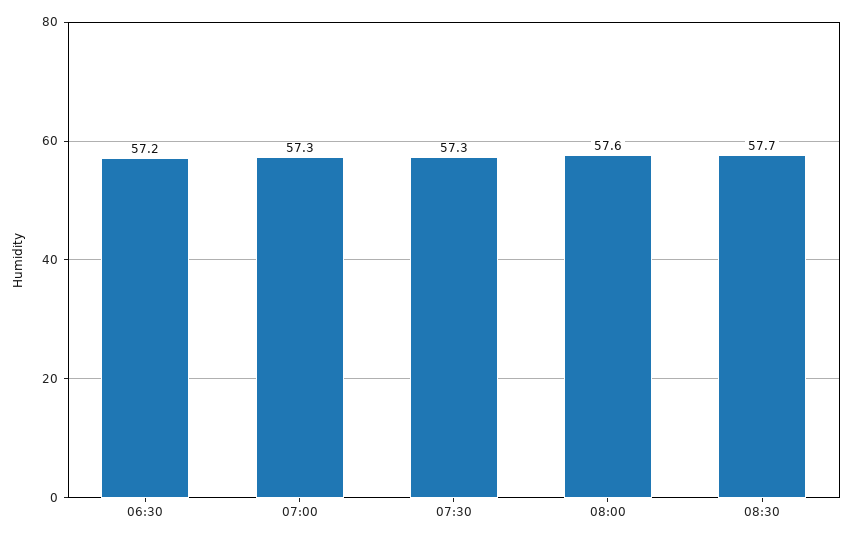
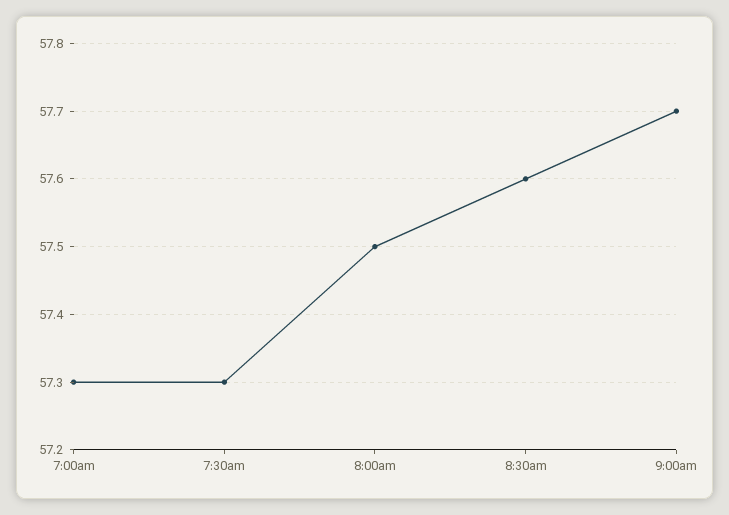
06:30: 57.2 -> none
08:00: 57.6 -> 57.5
08:30: 57.7 -> 57.6
9:00am: none -> 57.7

